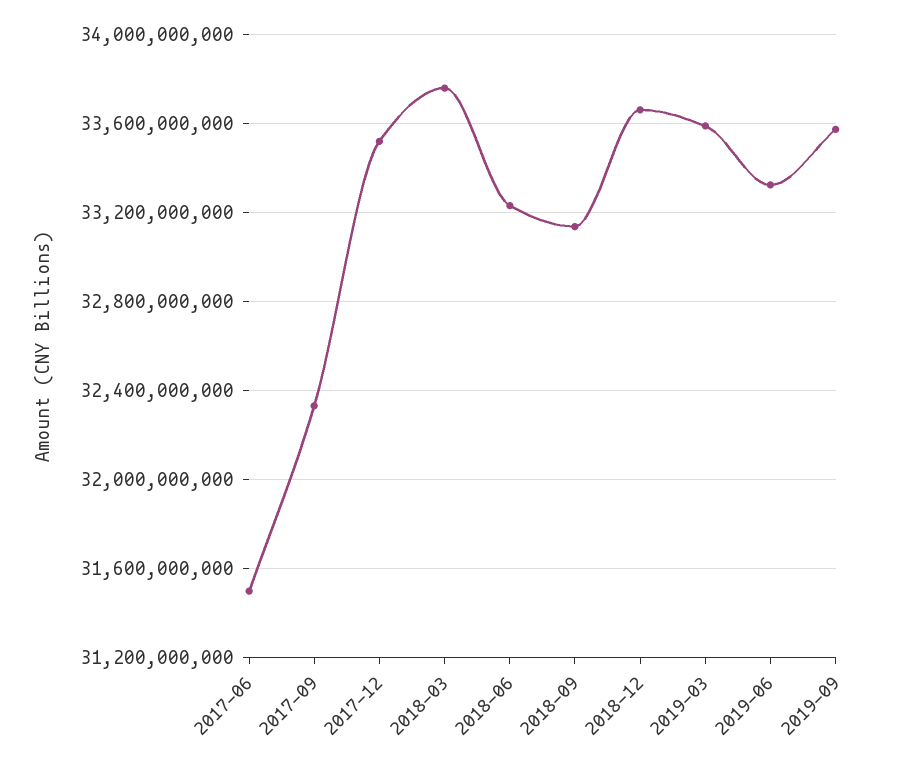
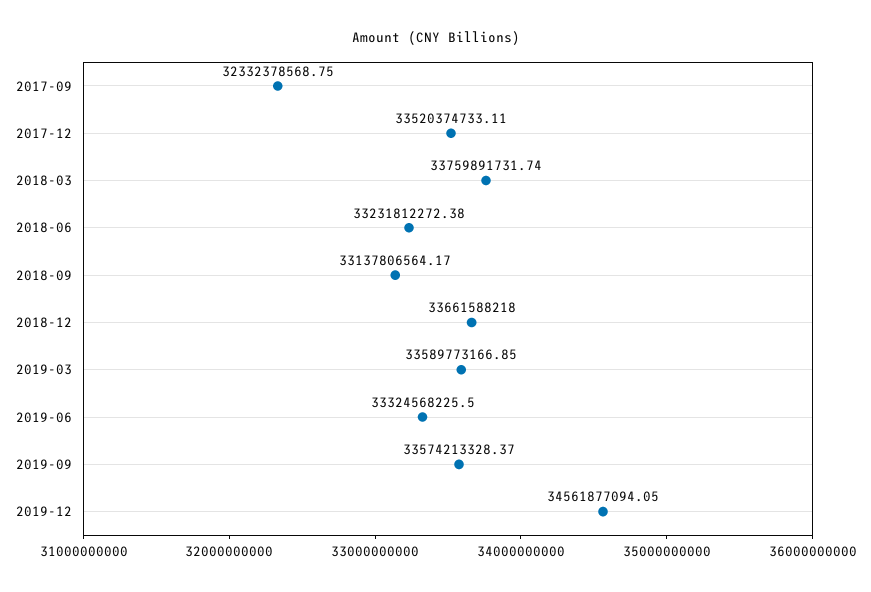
2017-06: 31500000000 -> none
2019-12: none -> 34561877094.05

